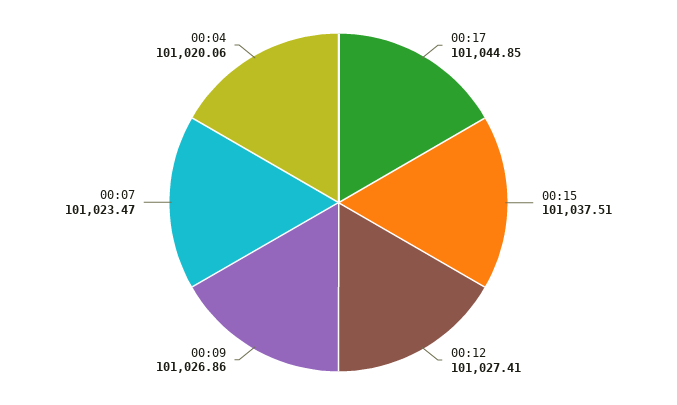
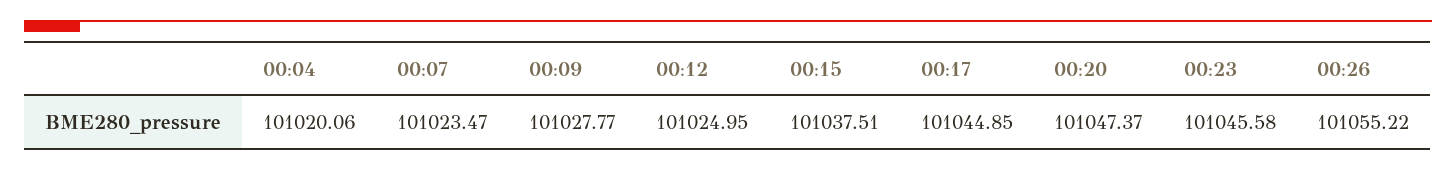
00:12: 101027.41 -> 101024.95
00:09: 101026.86 -> 101027.77
00:20: none -> 101047.37
00:23: none -> 101045.58
00:26: none -> 101055.22

